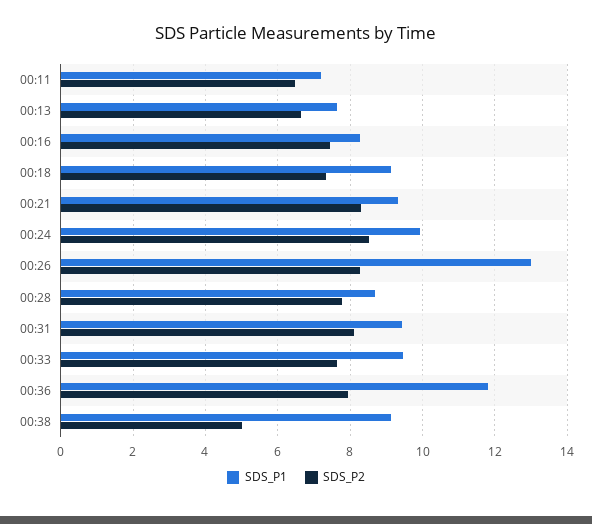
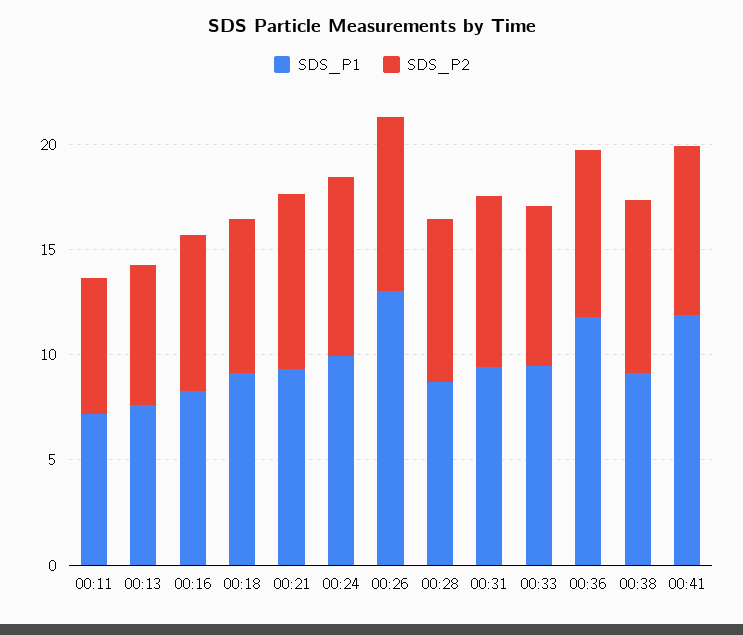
SDS_P2, 00:38: 5 -> 8
SDS_P1, 00:41: none -> 12
SDS_P2, 00:41: none -> 8

